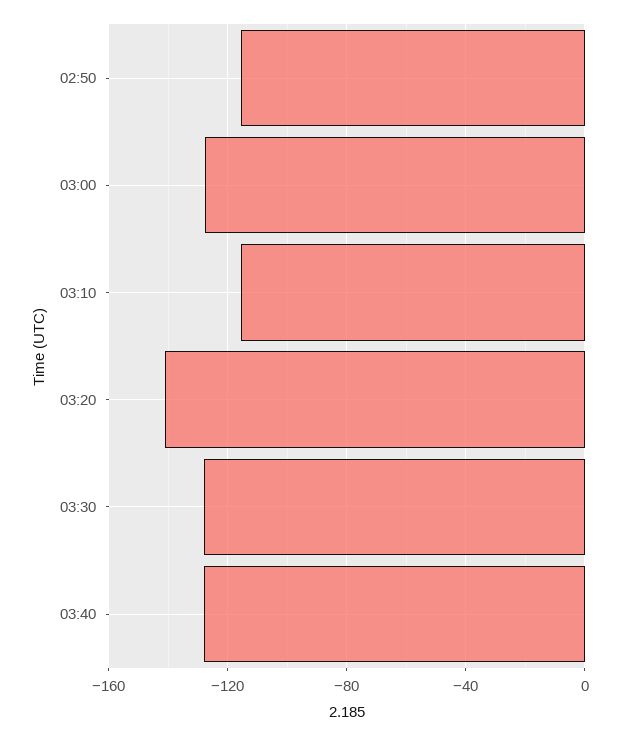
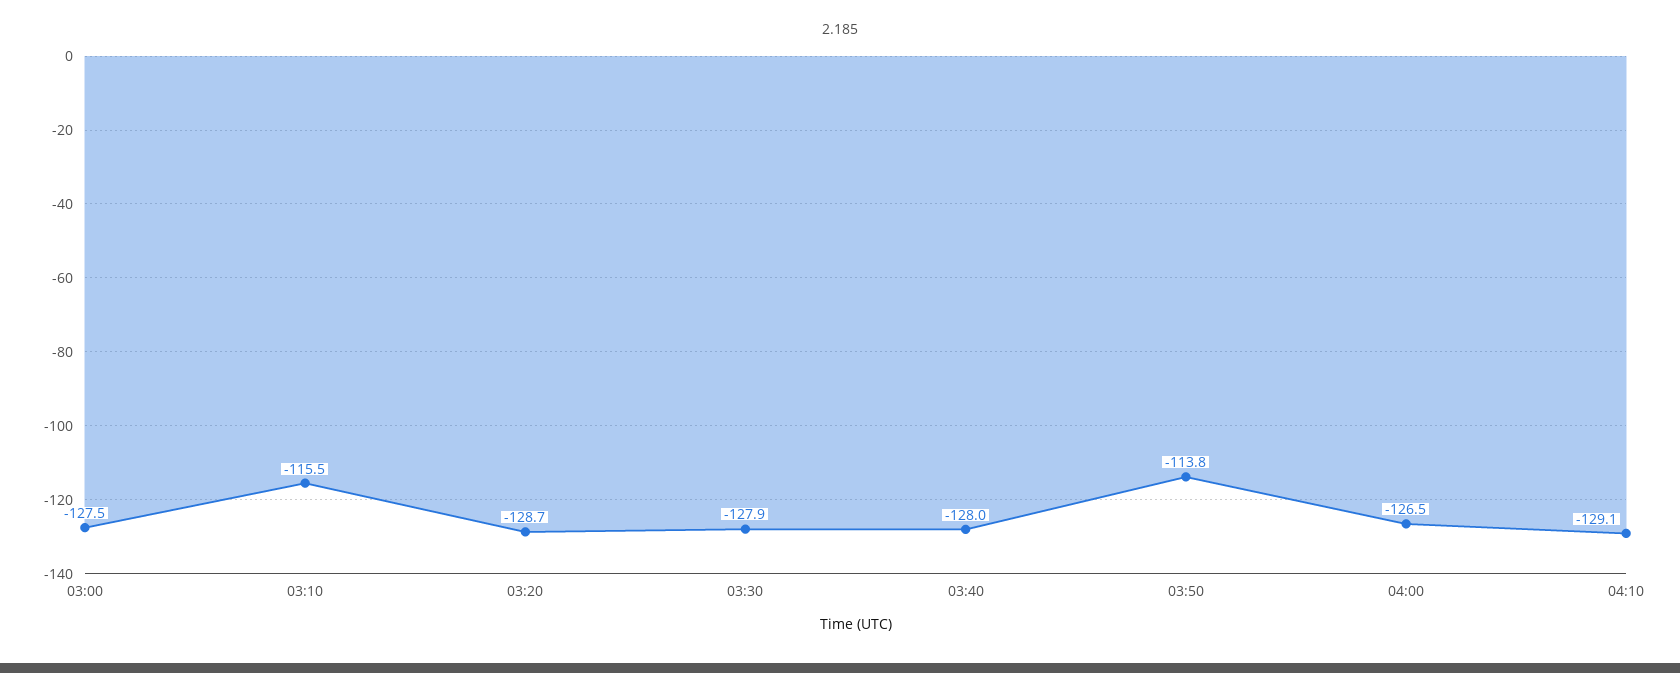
02:50: -115 -> none
03:20: -140 -> -128.7
03:50: none -> -113.8
04:00: none -> -126.5
04:10: none -> -129.1

